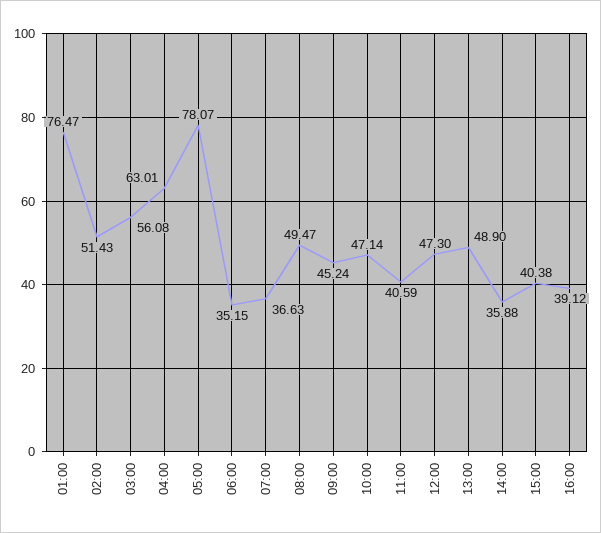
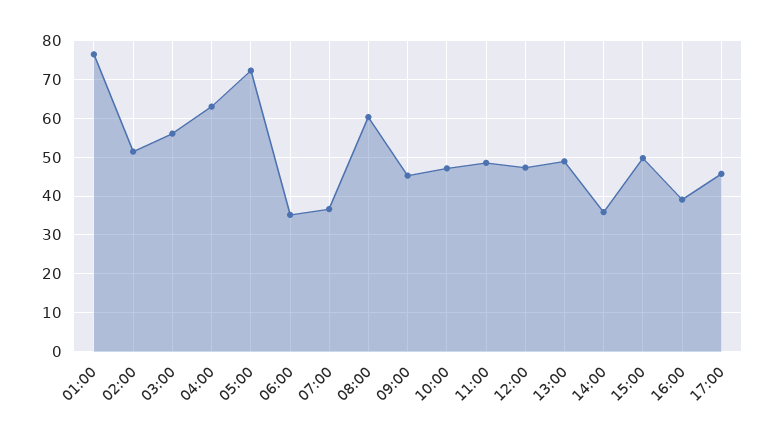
05:00: 78.07 -> 72
08:00: 49.47 -> 60
11:00: 40.59 -> 48
15:00: 40.38 -> 50
17:00: none -> 46

